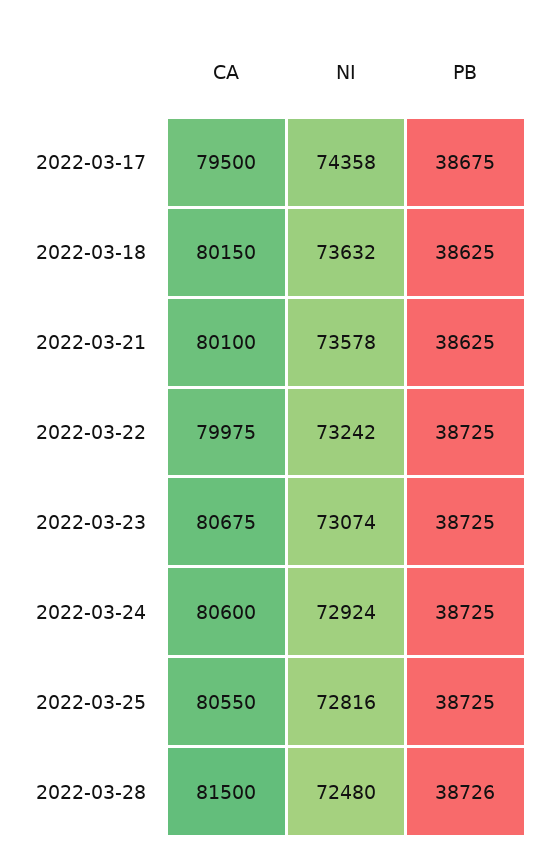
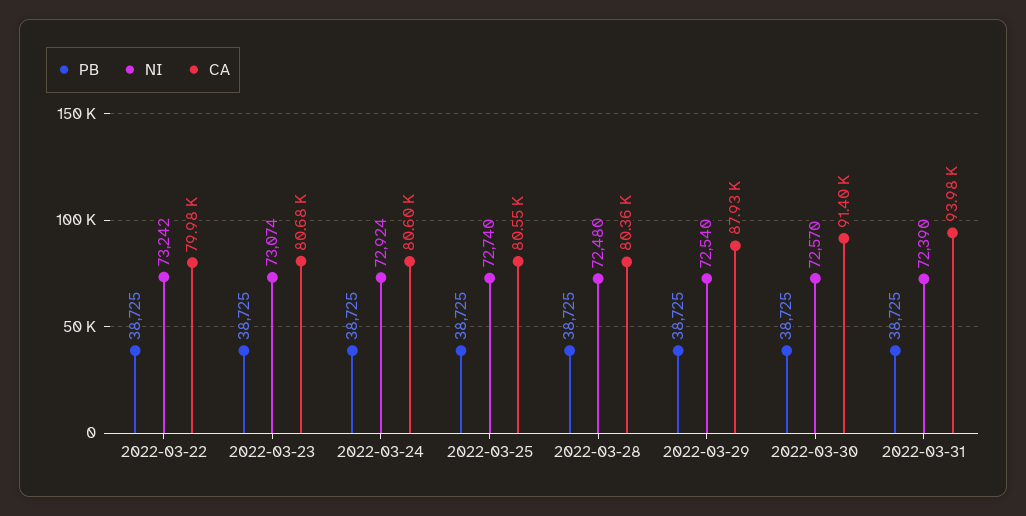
CA, 2022-03-17: 79500 -> none
NI, 2022-03-17: 74358 -> none
PB, 2022-03-17: 38675 -> none
CA, 2022-03-18: 80150 -> none
NI, 2022-03-18: 73632 -> none
PB, 2022-03-18: 38625 -> none
CA, 2022-03-21: 80100 -> none
NI, 2022-03-21: 73578 -> none
PB, 2022-03-21: 38625 -> none
NI, 2022-03-25: 72816 -> 72740
CA, 2022-03-28: 81500 -> 80360
PB, 2022-03-28: 38726 -> 38725
PB, 2022-03-29: none -> 38725
NI, 2022-03-29: none -> 72540
CA, 2022-03-29: none -> 87930
PB, 2022-03-30: none -> 38725
NI, 2022-03-30: none -> 72570
CA, 2022-03-30: none -> 91400
PB, 2022-03-31: none -> 38725
NI, 2022-03-31: none -> 72390
CA, 2022-03-31: none -> 93980

